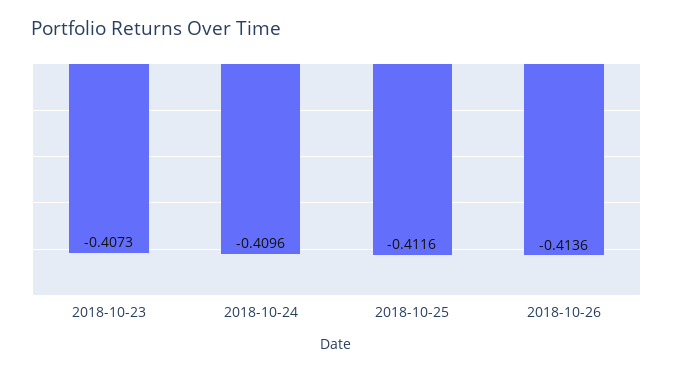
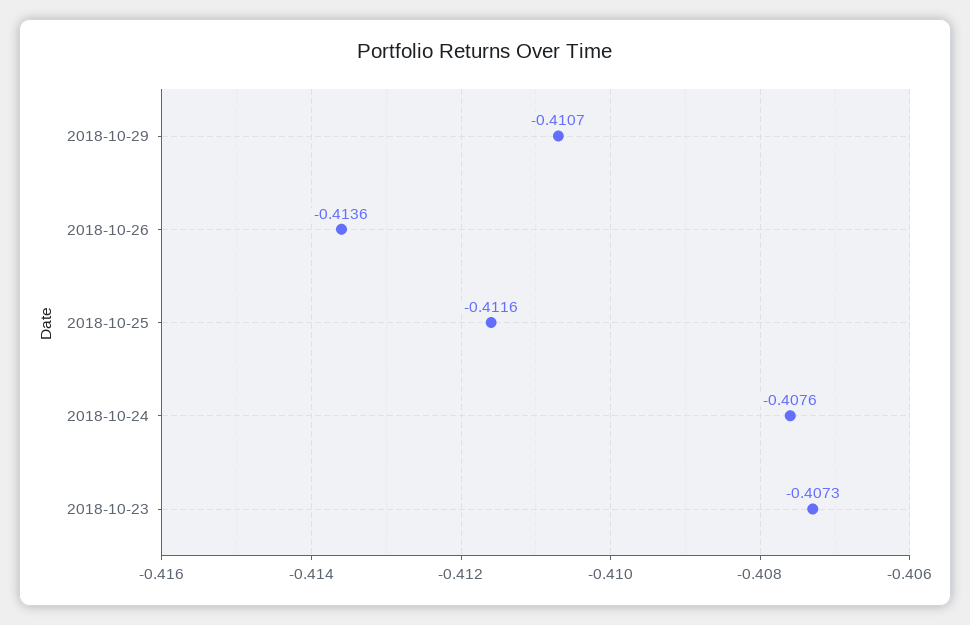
2018-10-24: -0.4096 -> -0.4076
2018-10-29: none -> -0.4107

